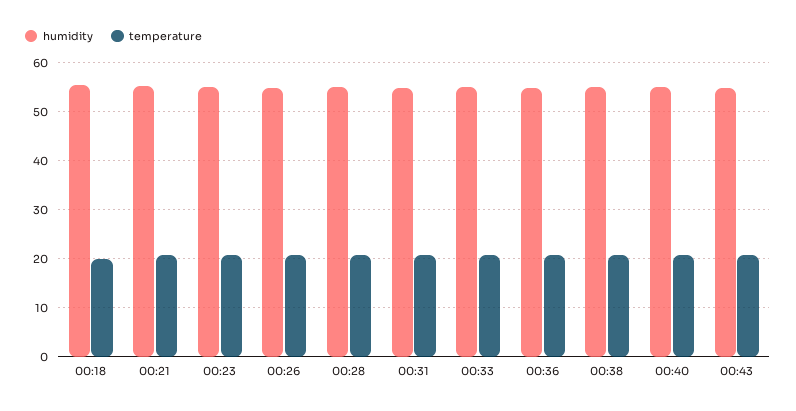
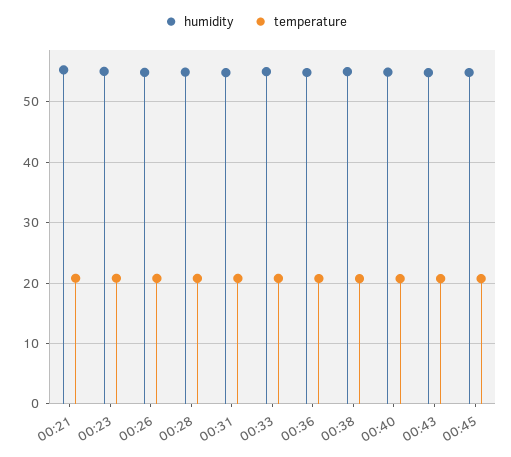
humidity, 00:18: 56 -> none
temperature, 00:18: 20 -> none
humidity, 00:45: none -> 55
temperature, 00:45: none -> 21

